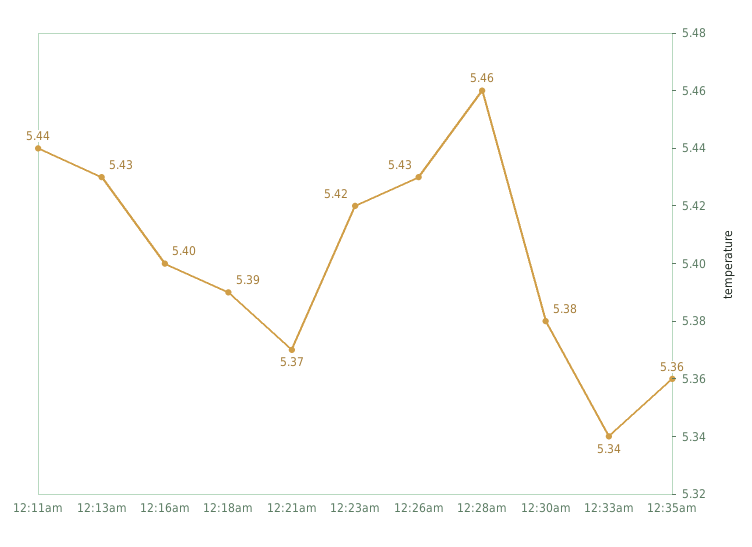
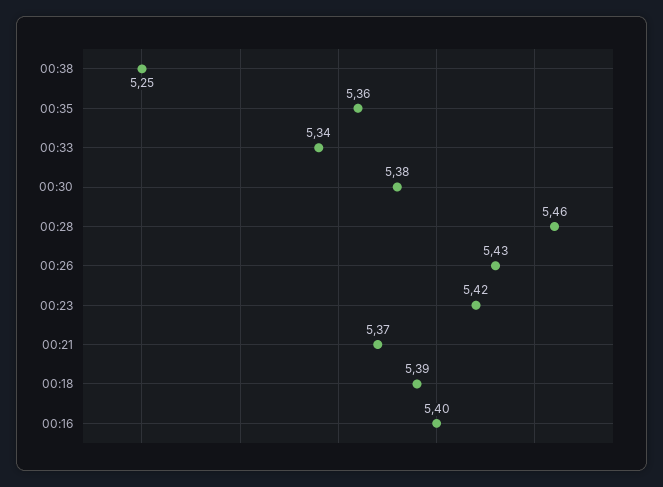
12:11am: 5.44 -> none
12:13am: 5.43 -> none
00:38: none -> 5.25

